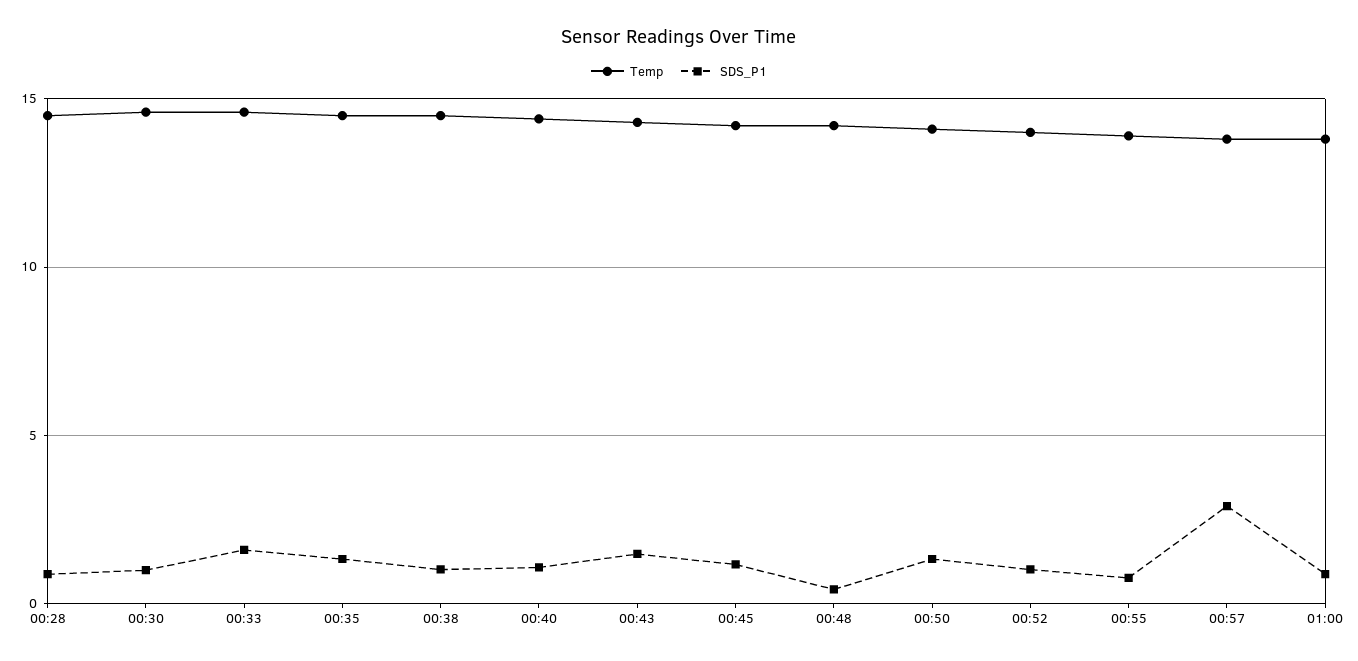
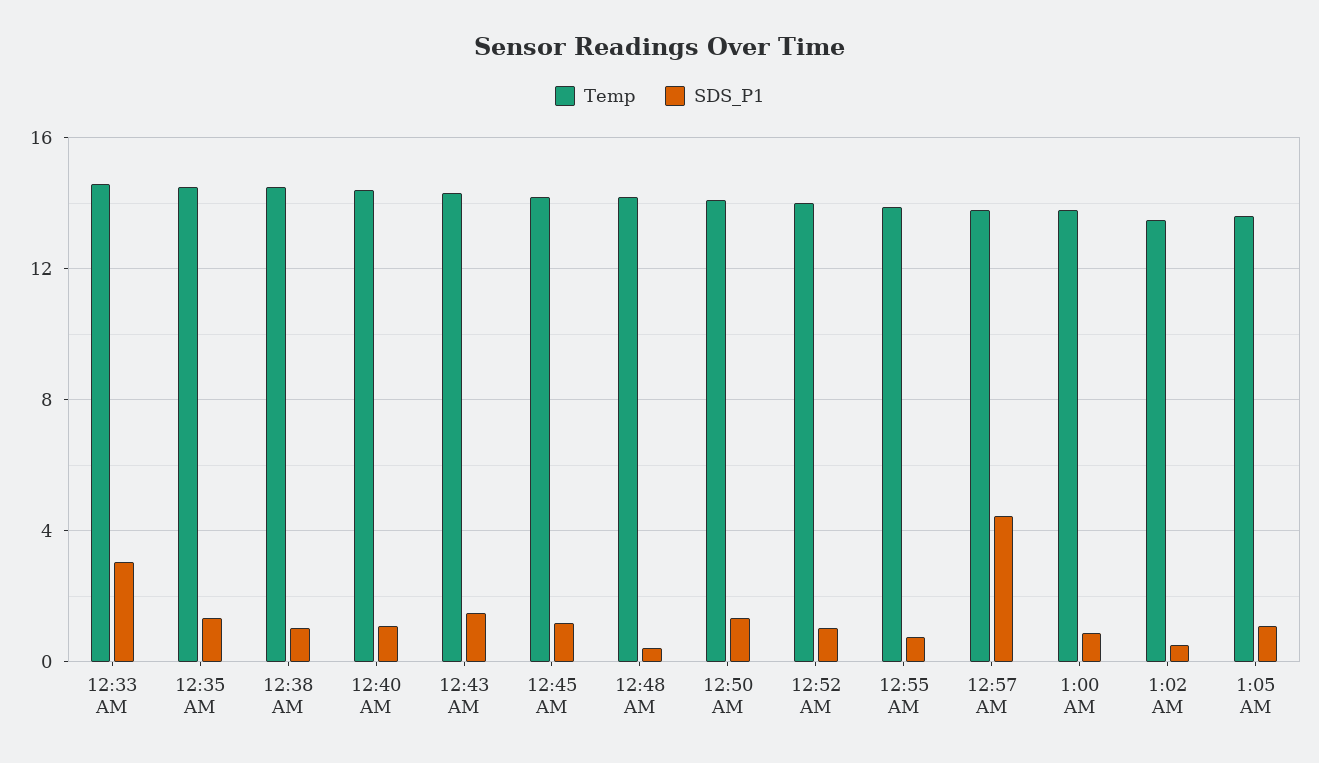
Temp, 00:28: 14.5 -> none
SDS_P1, 00:28: 1 -> none
Temp, 00:30: 14.5 -> none
SDS_P1, 00:30: 1 -> none
SDS_P1, 00:33: 1.5 -> 3
SDS_P1, 00:57: 3 -> 4.5
Temp, 1:02 AM: none -> 13.5
SDS_P1, 1:02 AM: none -> 0.5
Temp, 1:05 AM: none -> 13.5
SDS_P1, 1:05 AM: none -> 1

